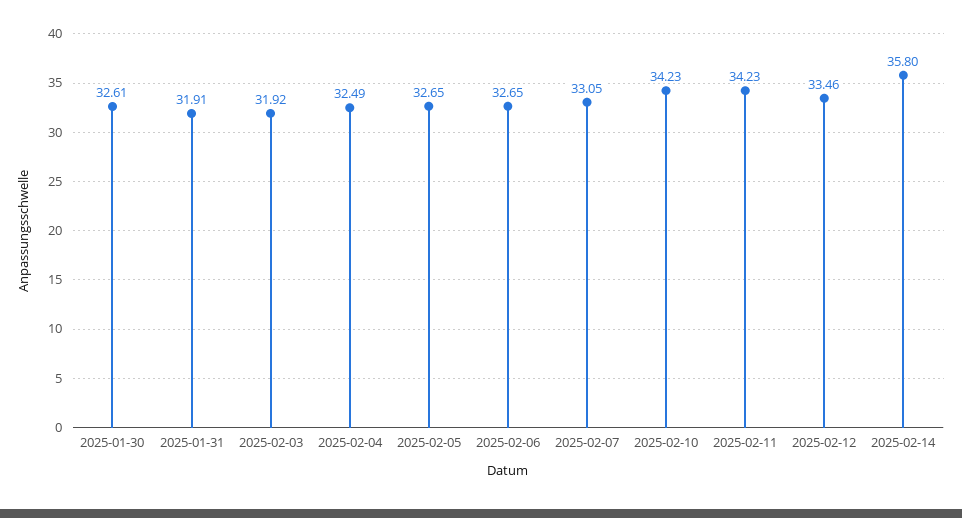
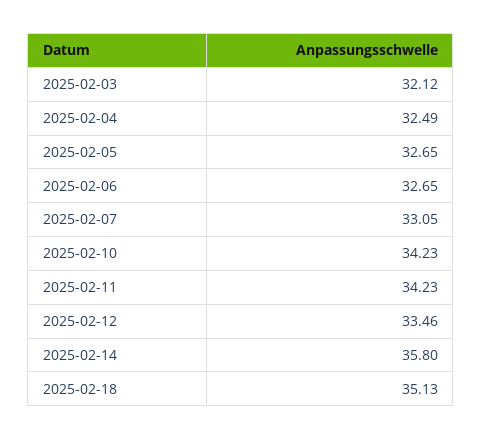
2025-01-30: 32.61 -> none
2025-01-31: 31.91 -> none
2025-02-03: 31.92 -> 32.12
2025-02-18: none -> 35.13

